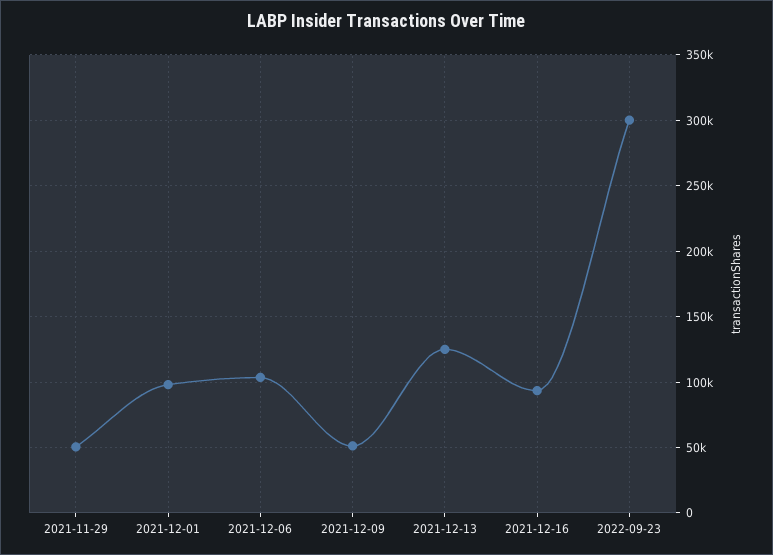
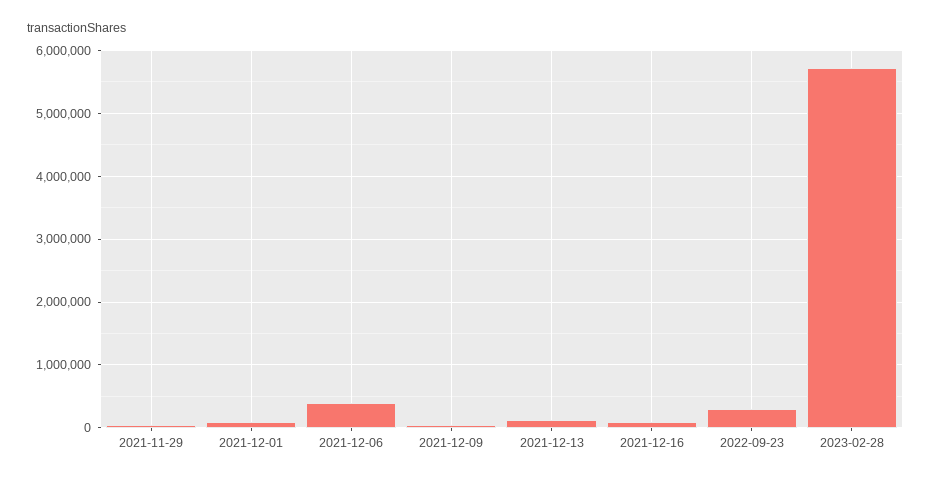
2021-12-06: 105000 -> 400000
2023-02-28: none -> 5700000

